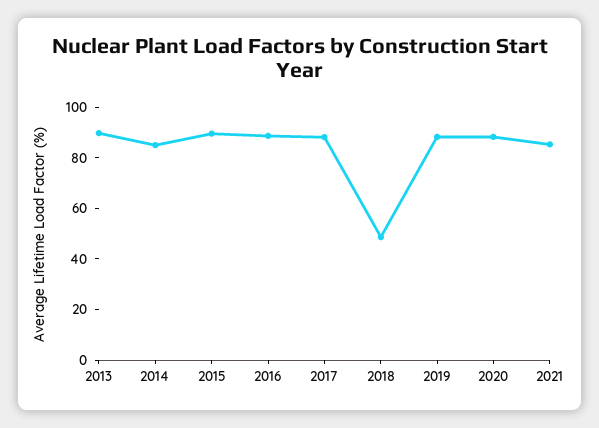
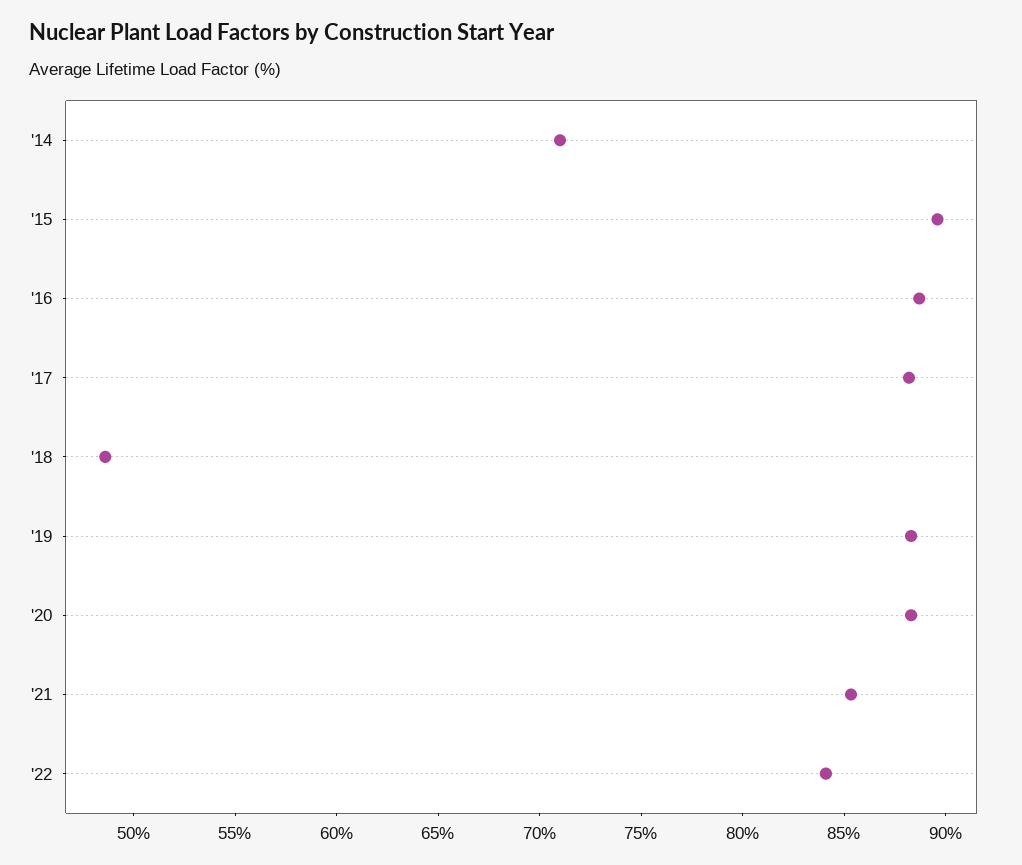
2013: 90 -> none
2014: 85 -> 71
'22: none -> 84

